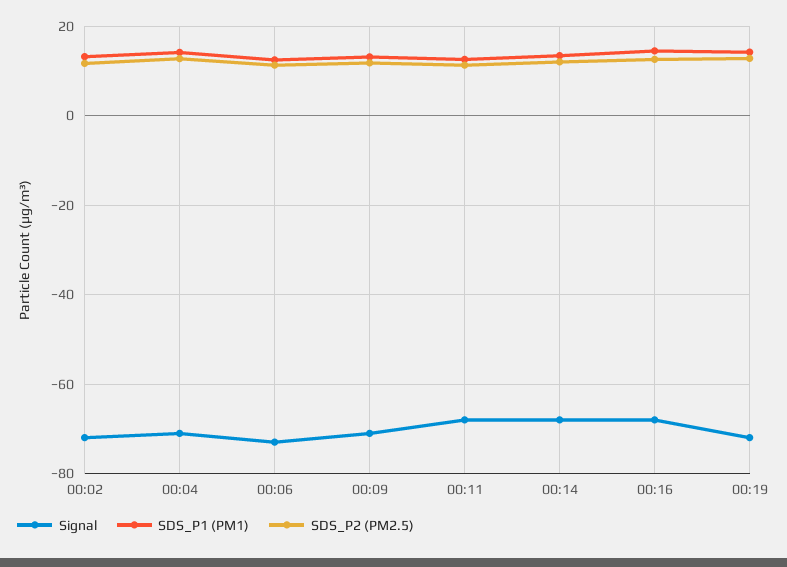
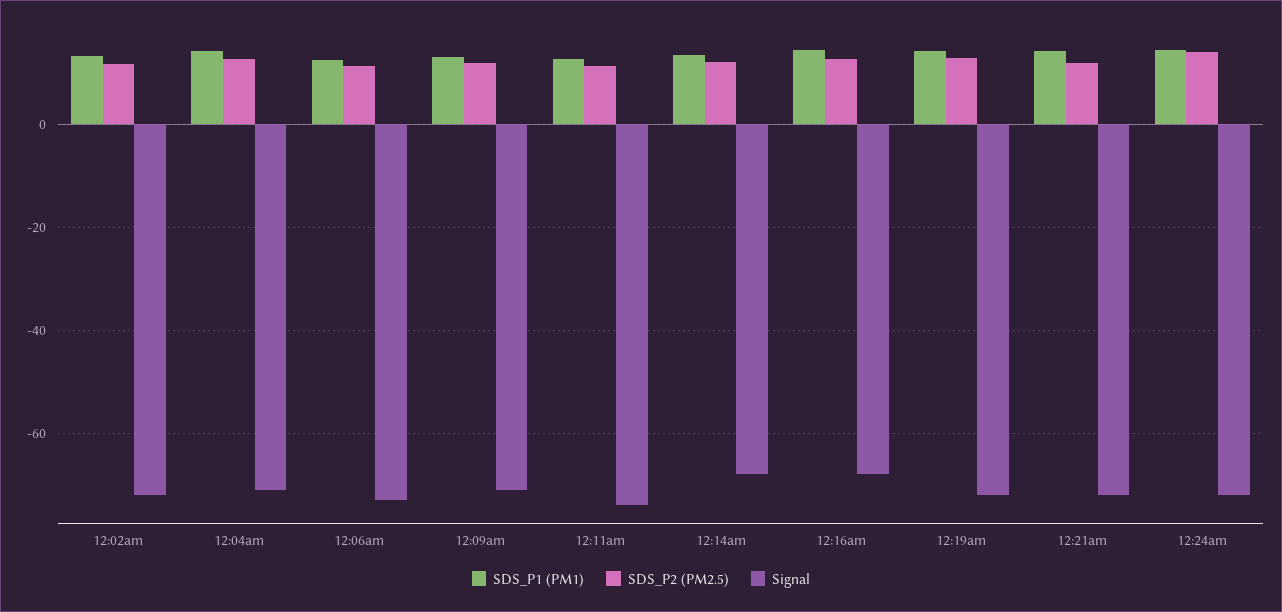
Signal, 00:11: -68 -> -74
SDS_P1 (PM1), 12:21am: none -> 14
SDS_P2 (PM2.5), 12:21am: none -> 12
Signal, 12:21am: none -> -72
SDS_P1 (PM1), 12:24am: none -> 14
SDS_P2 (PM2.5), 12:24am: none -> 14
Signal, 12:24am: none -> -72

